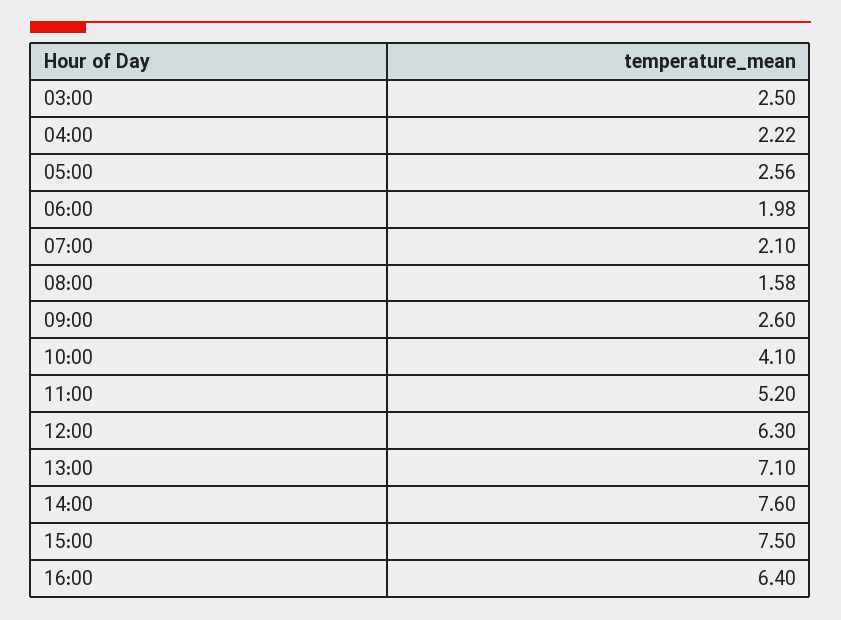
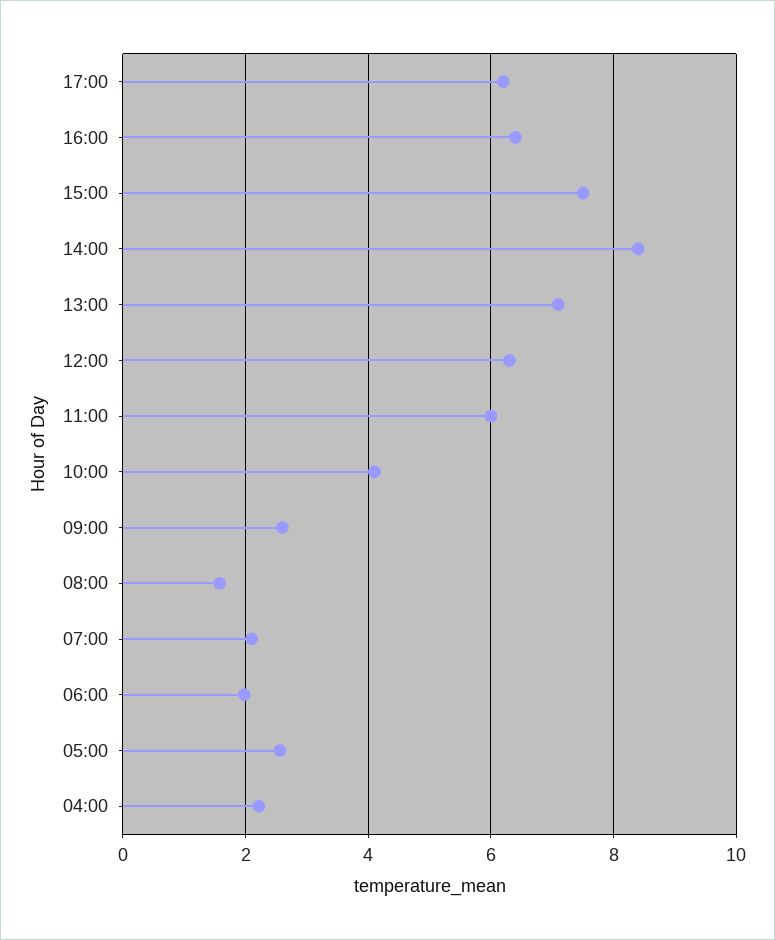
03:00: 2.5 -> none
11:00: 5.2 -> 6
14:00: 7.6 -> 8.4
17:00: none -> 6.2

